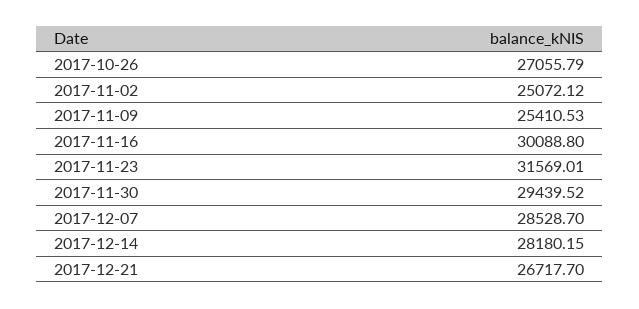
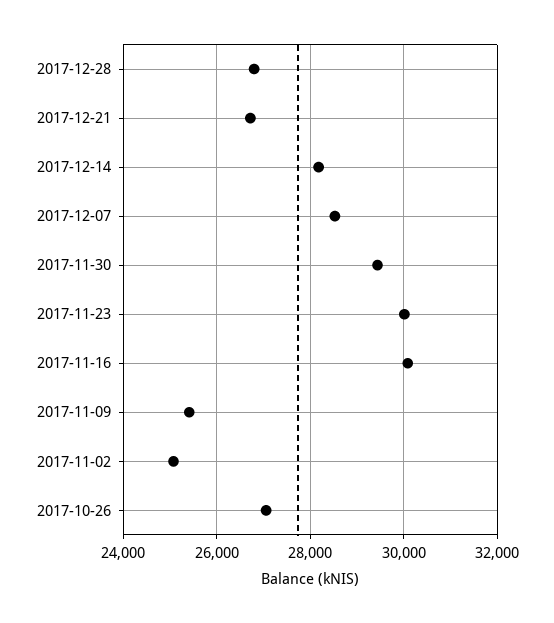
2017-11-23: 31569.01 -> 30000
2017-12-28: none -> 26800

